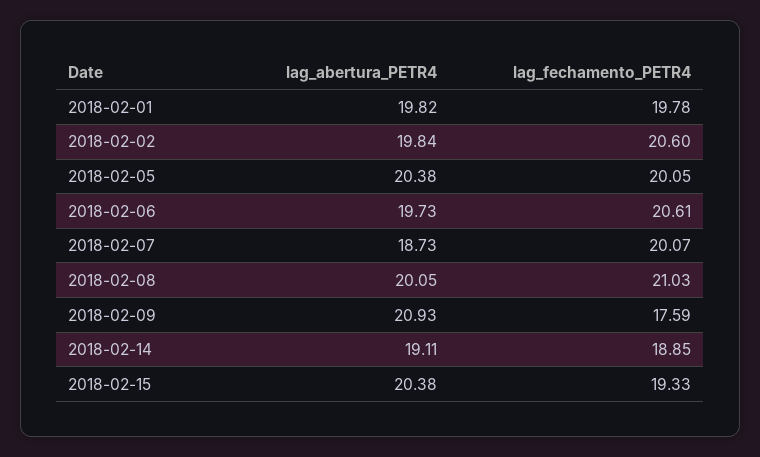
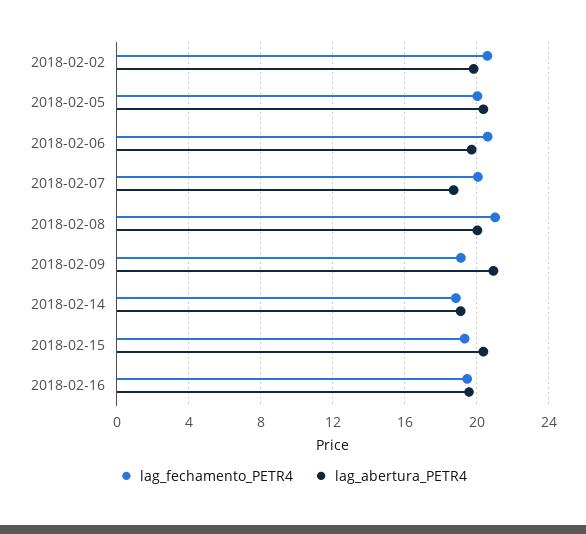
lag_abertura_PETR4, 2018-02-01: 19.82 -> none
lag_fechamento_PETR4, 2018-02-01: 19.78 -> none
lag_fechamento_PETR4, 2018-02-09: 17.59 -> 19
lag_fechamento_PETR4, 2018-02-16: none -> 19.5
lag_abertura_PETR4, 2018-02-16: none -> 19.5

